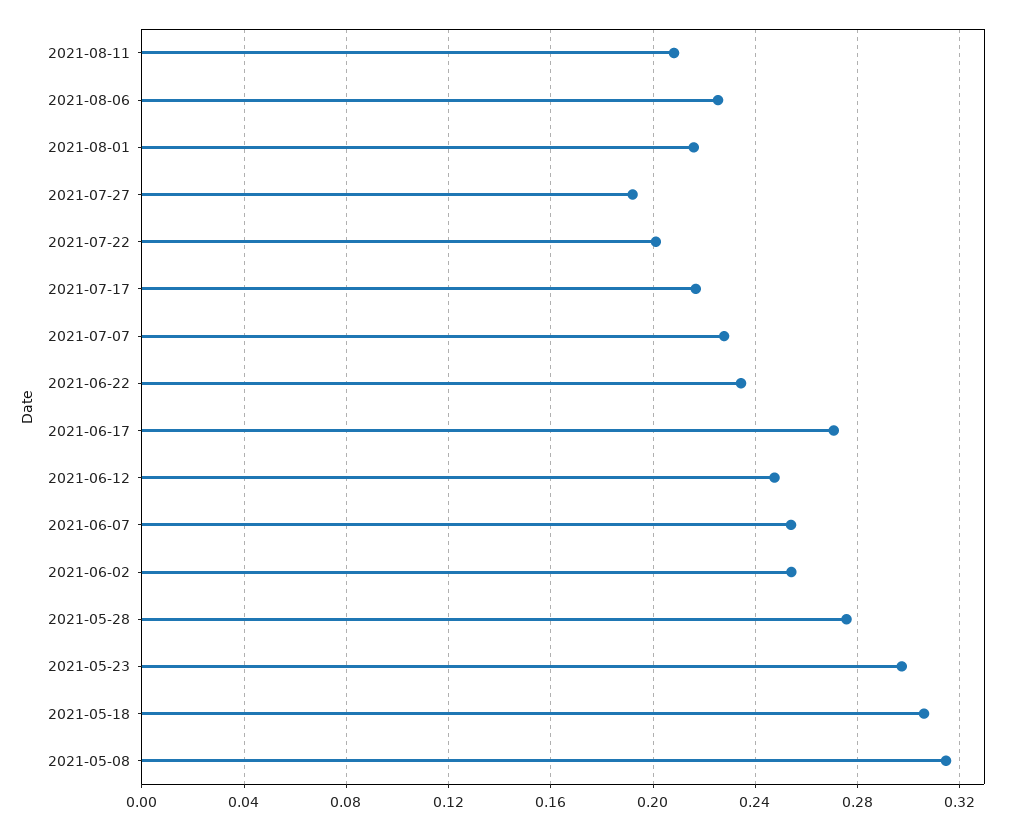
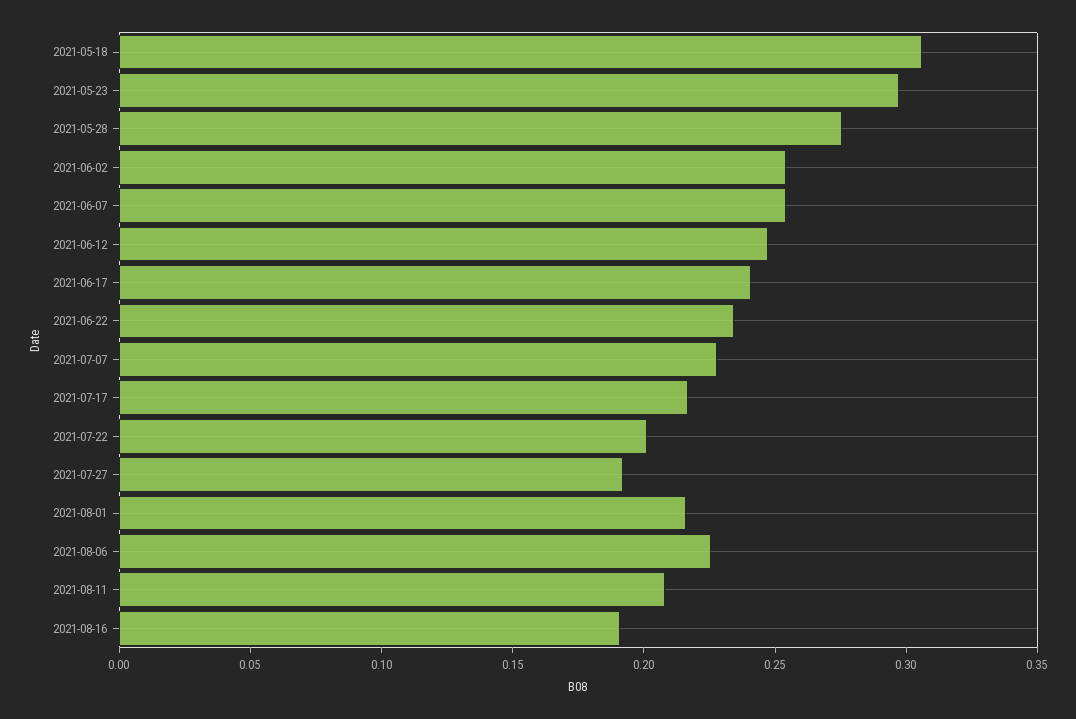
2021-06-17: 0.27 -> 0.24
2021-05-08: 0.315 -> none
2021-08-16: none -> 0.19

